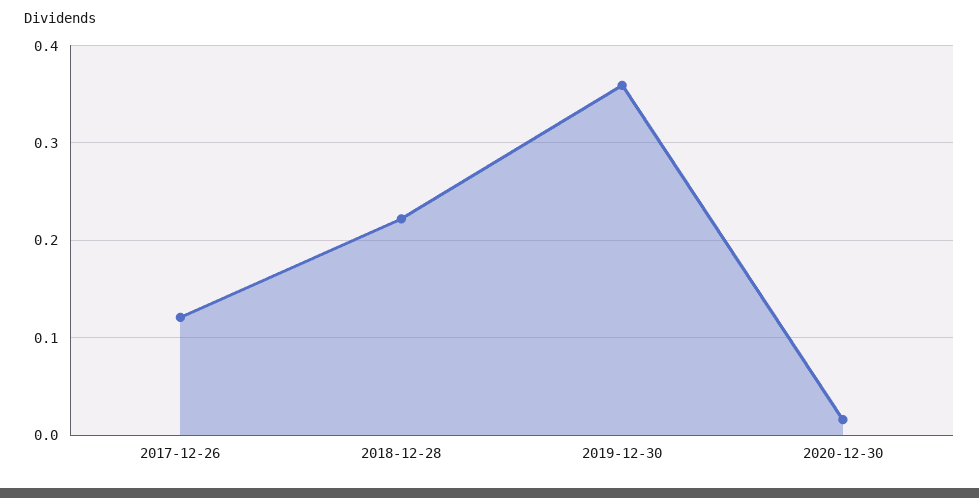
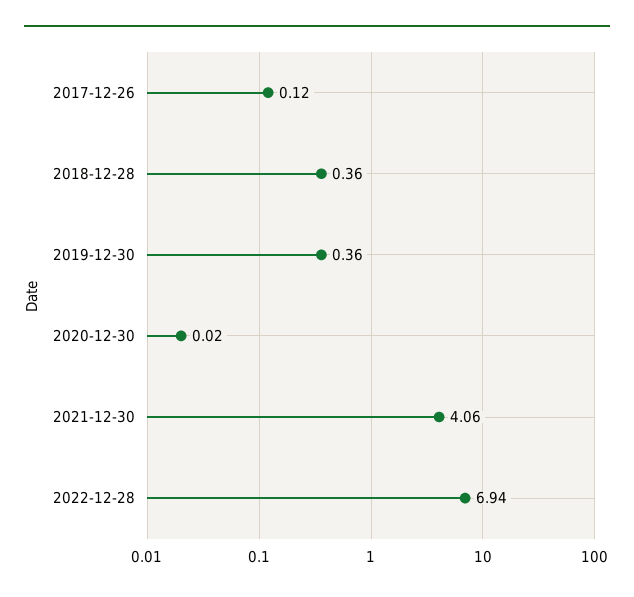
2018-12-28: 0.22 -> 0.36
2021-12-30: none -> 4.06
2022-12-28: none -> 6.94

